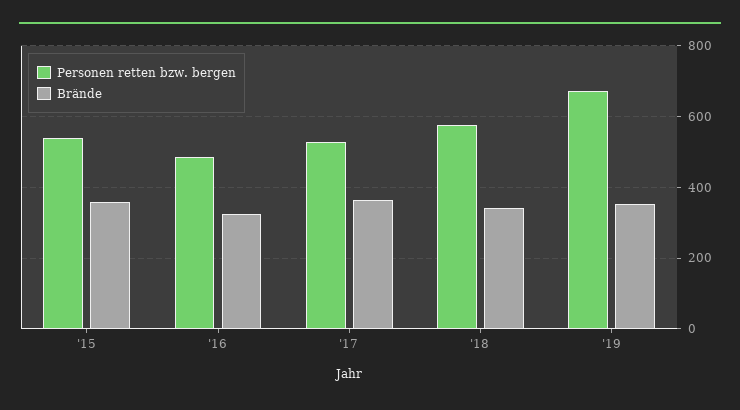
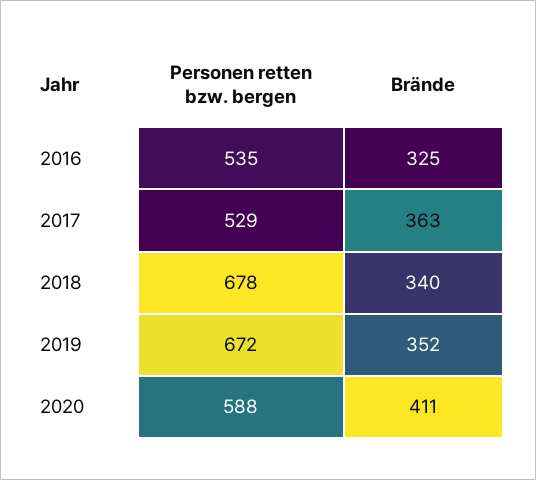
Personen retten bzw. bergen, '15: 540 -> none
Brände, '15: 360 -> none
Personen retten bzw. bergen, '16: 480 -> 535
Personen retten bzw. bergen, '18: 580 -> 678
Personen retten bzw. bergen, 2020: none -> 588
Brände, 2020: none -> 411

